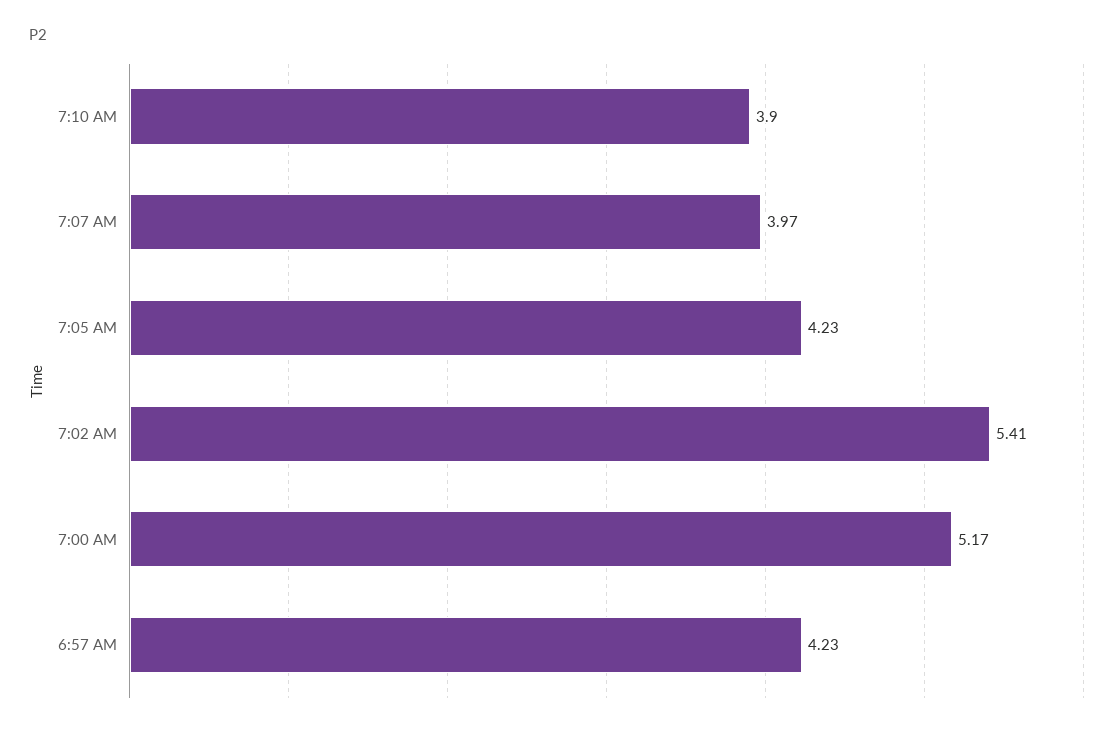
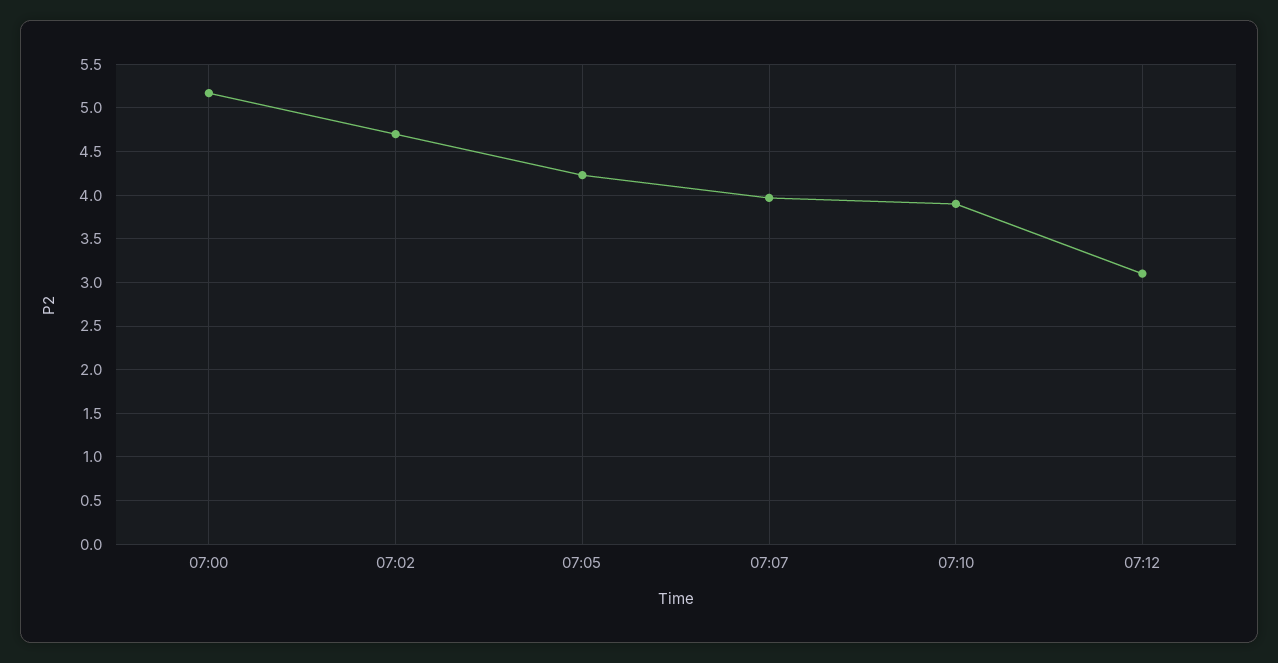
7:02 AM: 5.41 -> 4.7
6:57 AM: 4.23 -> none
07:12: none -> 3.1

